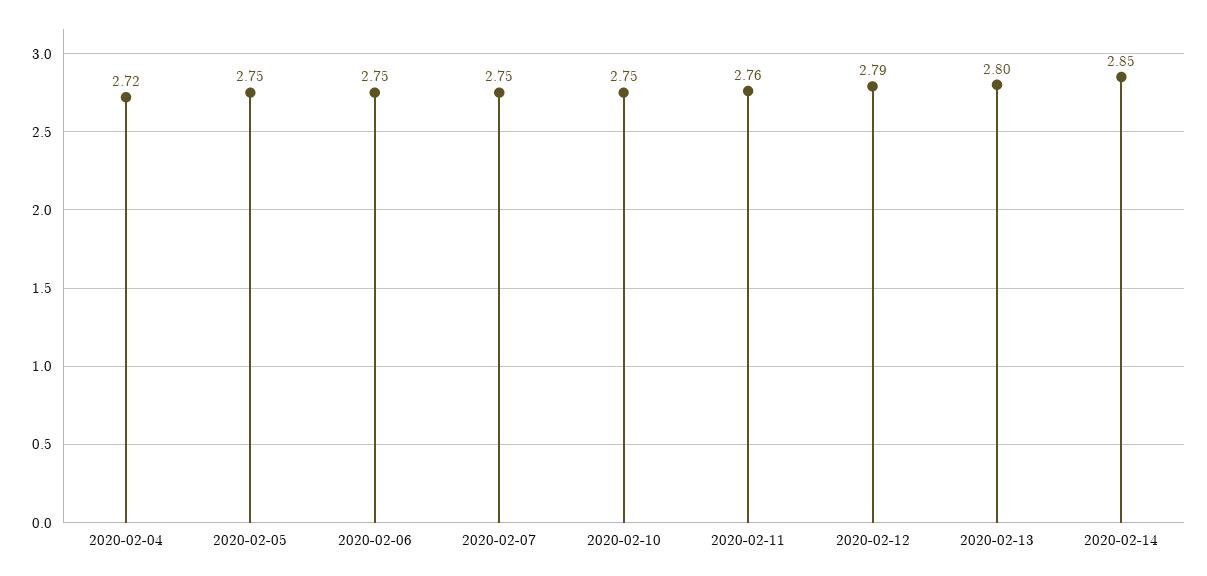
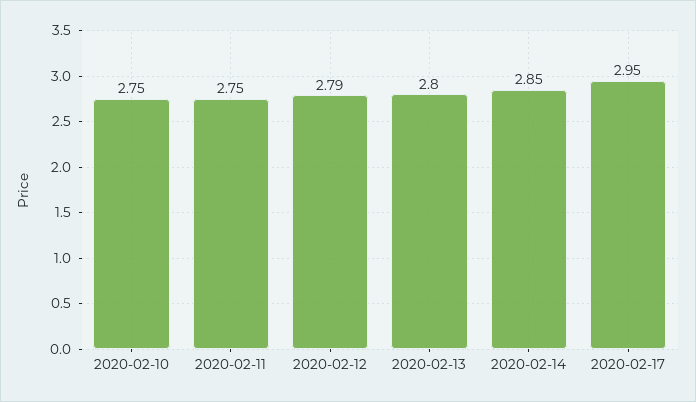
2020-02-04: 2.72 -> none
2020-02-05: 2.75 -> none
2020-02-06: 2.75 -> none
2020-02-07: 2.75 -> none
2020-02-11: 2.76 -> 2.75
2020-02-17: none -> 2.95

